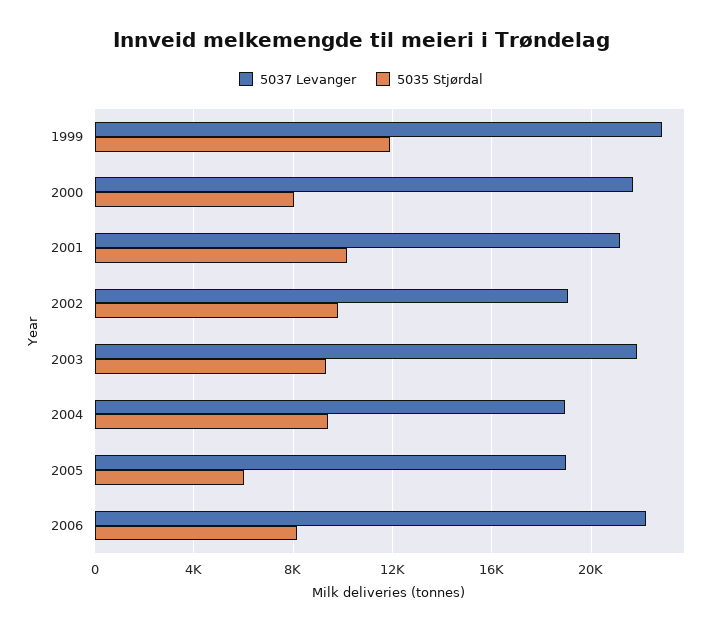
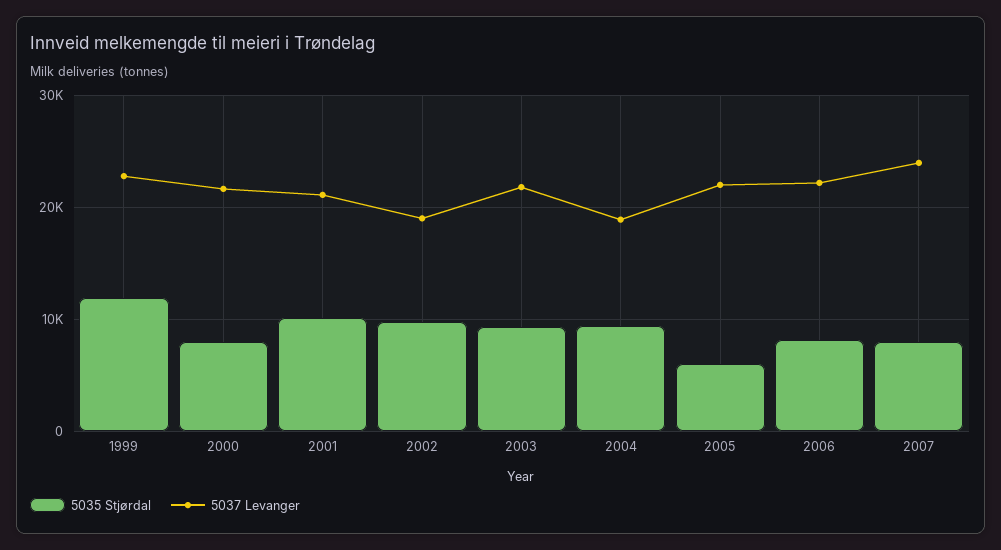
5037 Levanger, 2005: 19000 -> 22000
5035 Stjørdal, 2007: none -> 8000
5037 Levanger, 2007: none -> 24000

